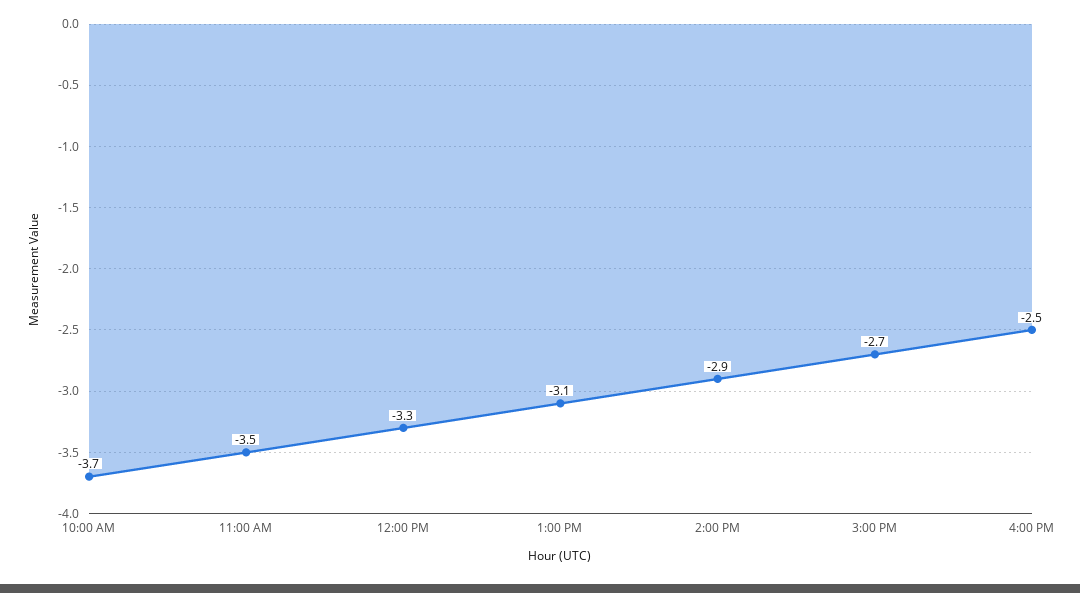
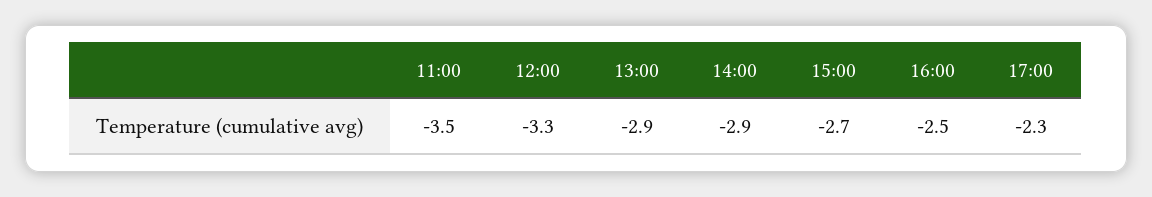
10:00 AM: -3.7 -> none
1:00 PM: -3.1 -> -2.9
17:00: none -> -2.3

